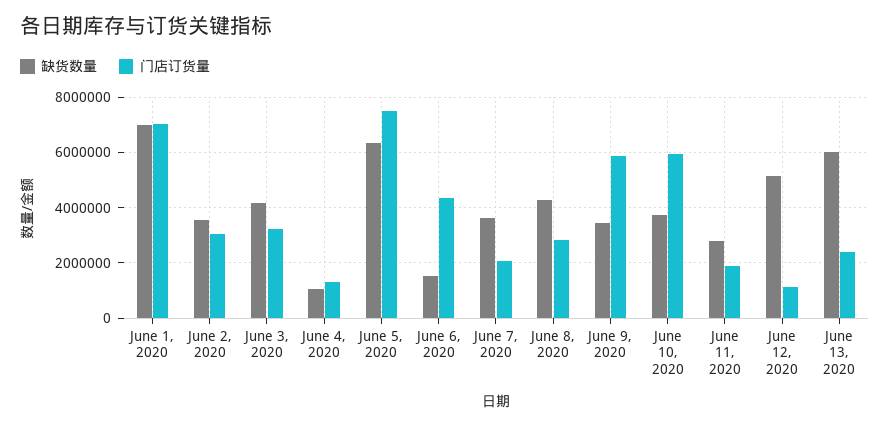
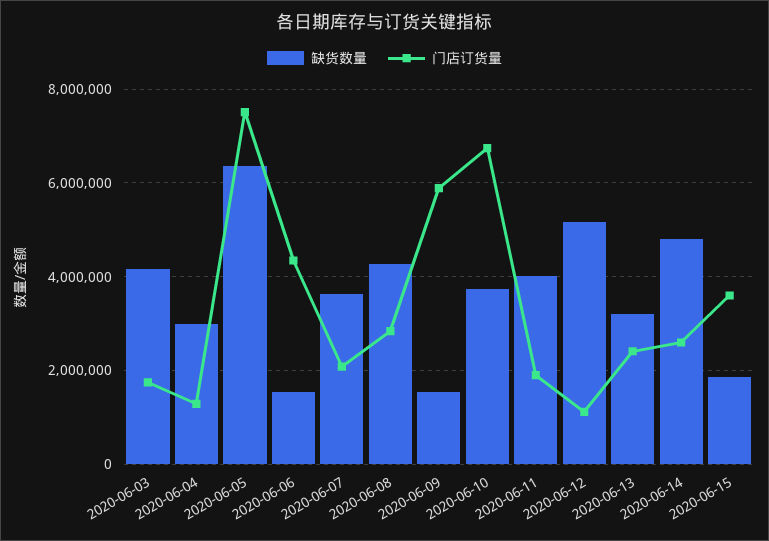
缺货数量, June 1, 2020: 7000000 -> none
门店订货量, June 1, 2020: 7000000 -> none
缺货数量, June 2, 2020: 3500000 -> none
门店订货量, June 2, 2020: 3000000 -> none
门店订货量, June 3, 2020: 3250000 -> 1800000
缺货数量, June 4, 2020: 1000000 -> 3000000
缺货数量, June 9, 2020: 3500000 -> 1600000
门店订货量, June 10, 2020: 6000000 -> 6800000
缺货数量, June 11, 2020: 2750000 -> 4000000
缺货数量, June 13, 2020: 6000000 -> 3200000
缺货数量, 2020-06-14: none -> 4800000
门店订货量, 2020-06-14: none -> 2600000
缺货数量, 2020-06-15: none -> 1800000
门店订货量, 2020-06-15: none -> 3600000

